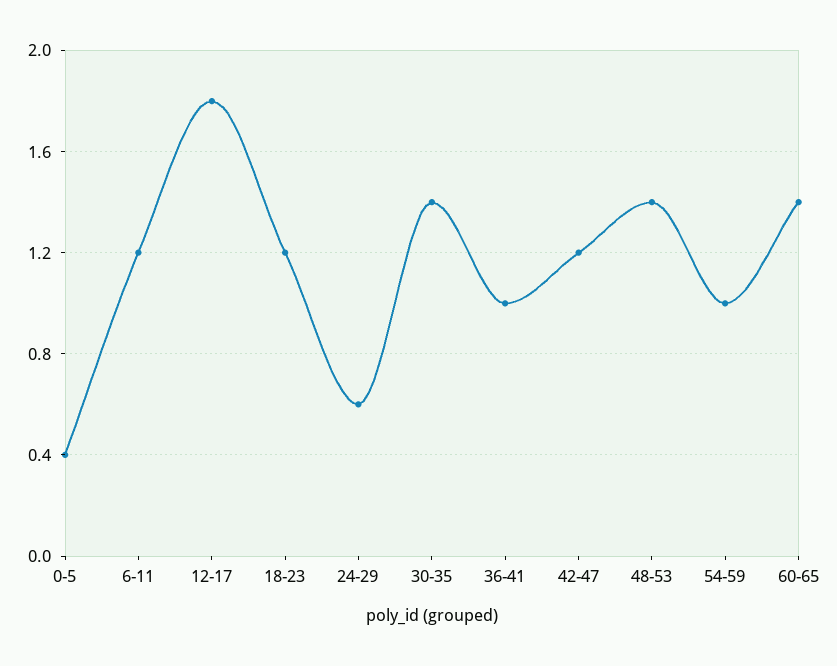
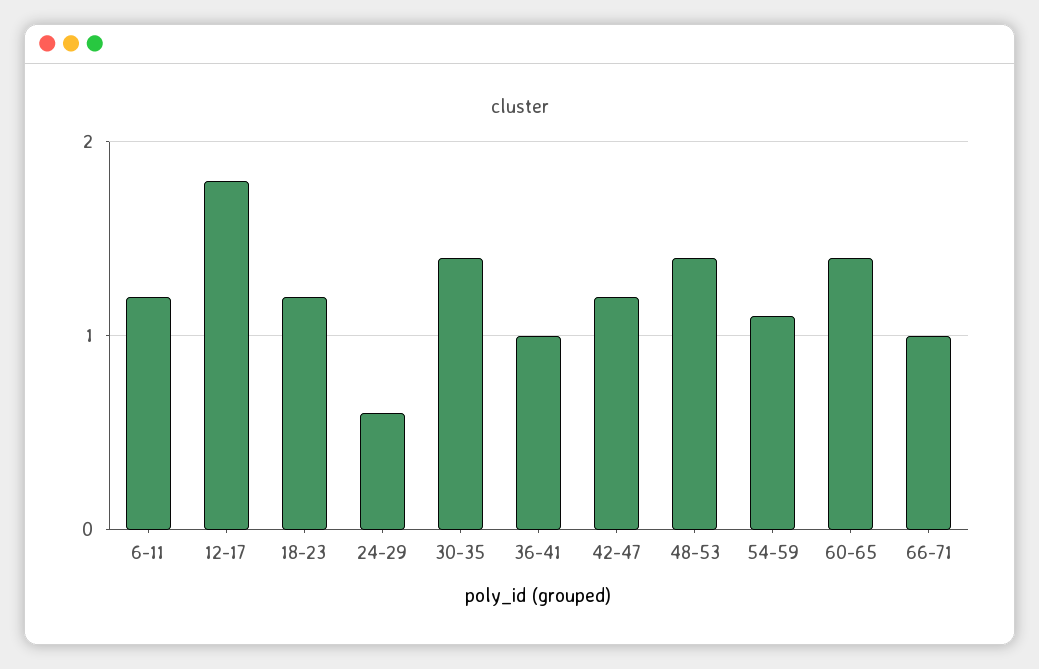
0-5: 0.4 -> none
54-59: 1 -> 1.1
66-71: none -> 1

